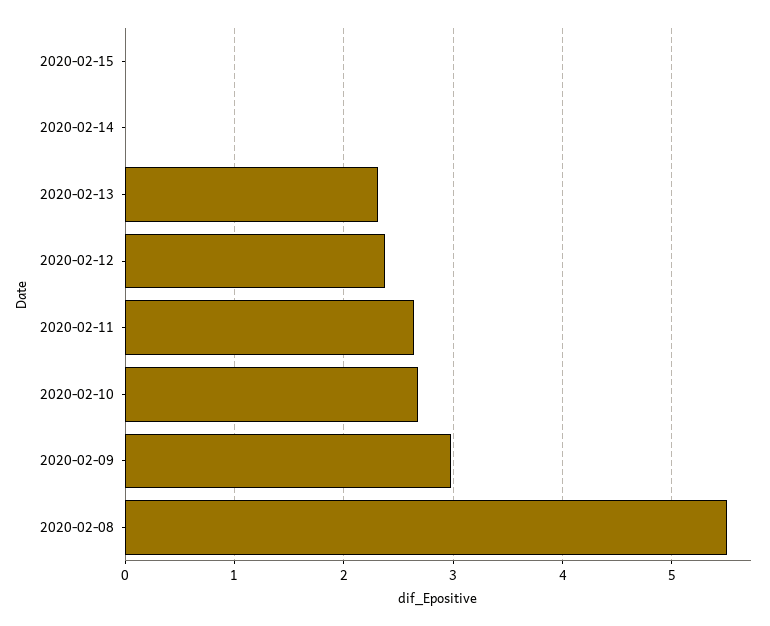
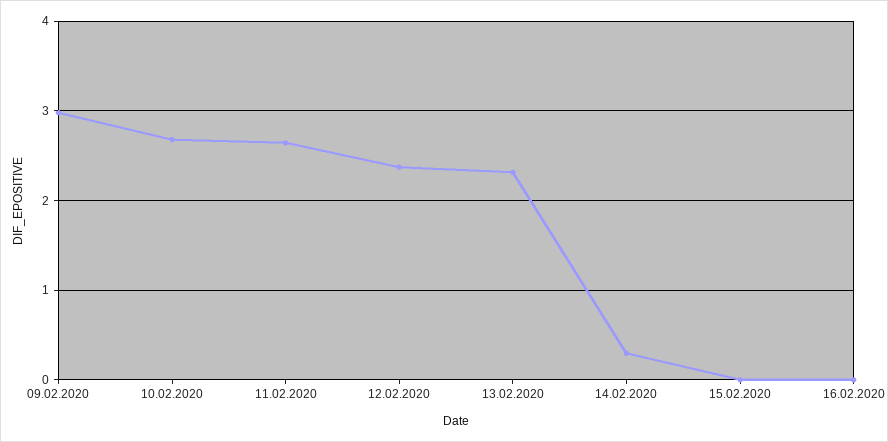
2020-02-14: 0 -> 0.3
2020-02-08: 5.5 -> none
16.02.2020: none -> 0

